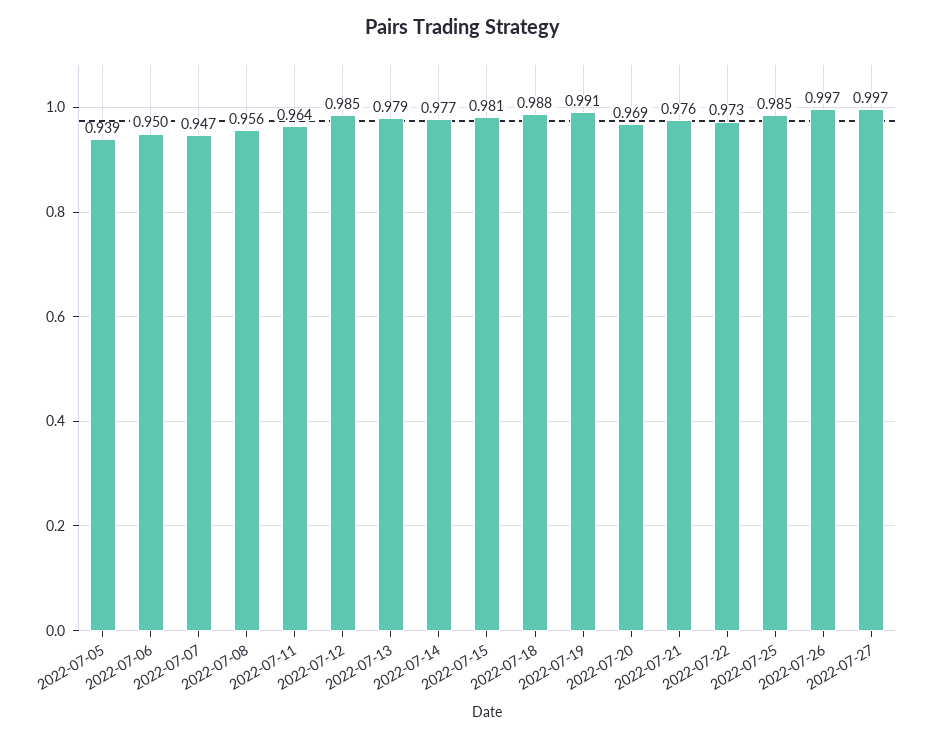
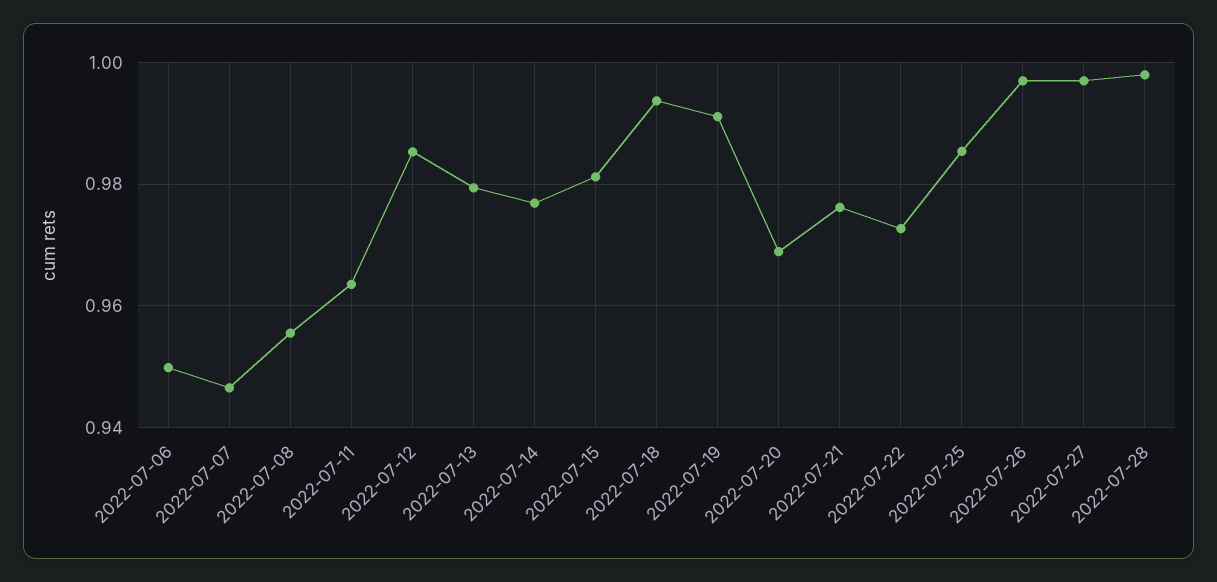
2022-07-05: 0.939 -> none
2022-07-18: 0.988 -> 0.994
2022-07-28: none -> 0.998

